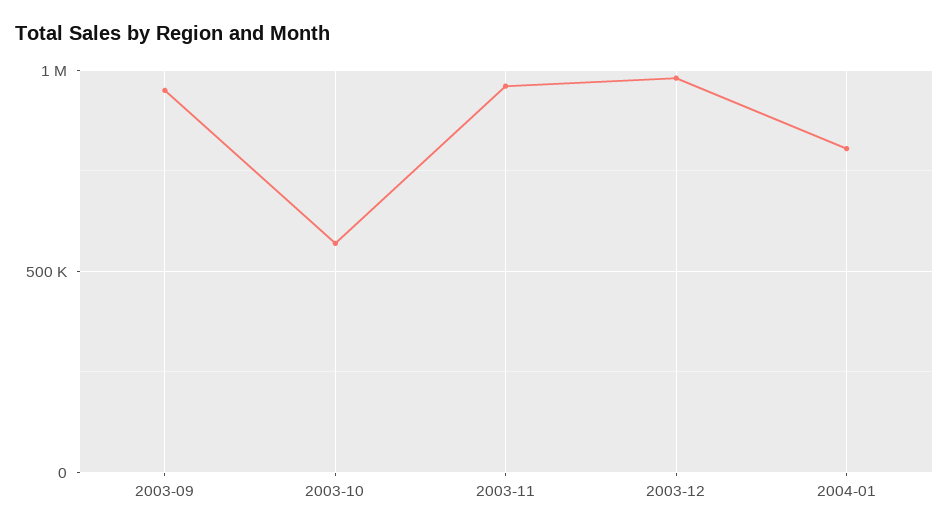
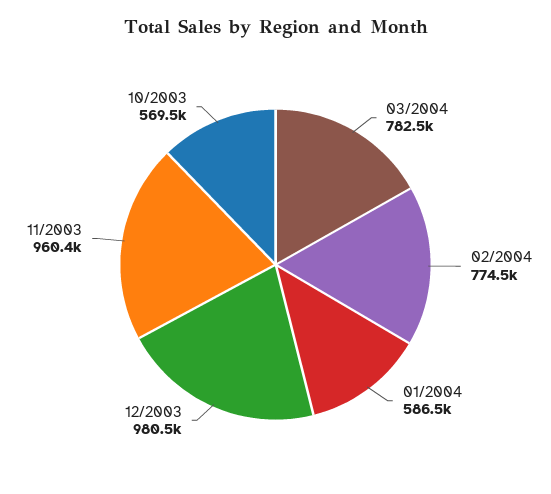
2003-09: 950000 -> none
2004-01: 800000 -> 586500
03/2004: none -> 782500
02/2004: none -> 774500

